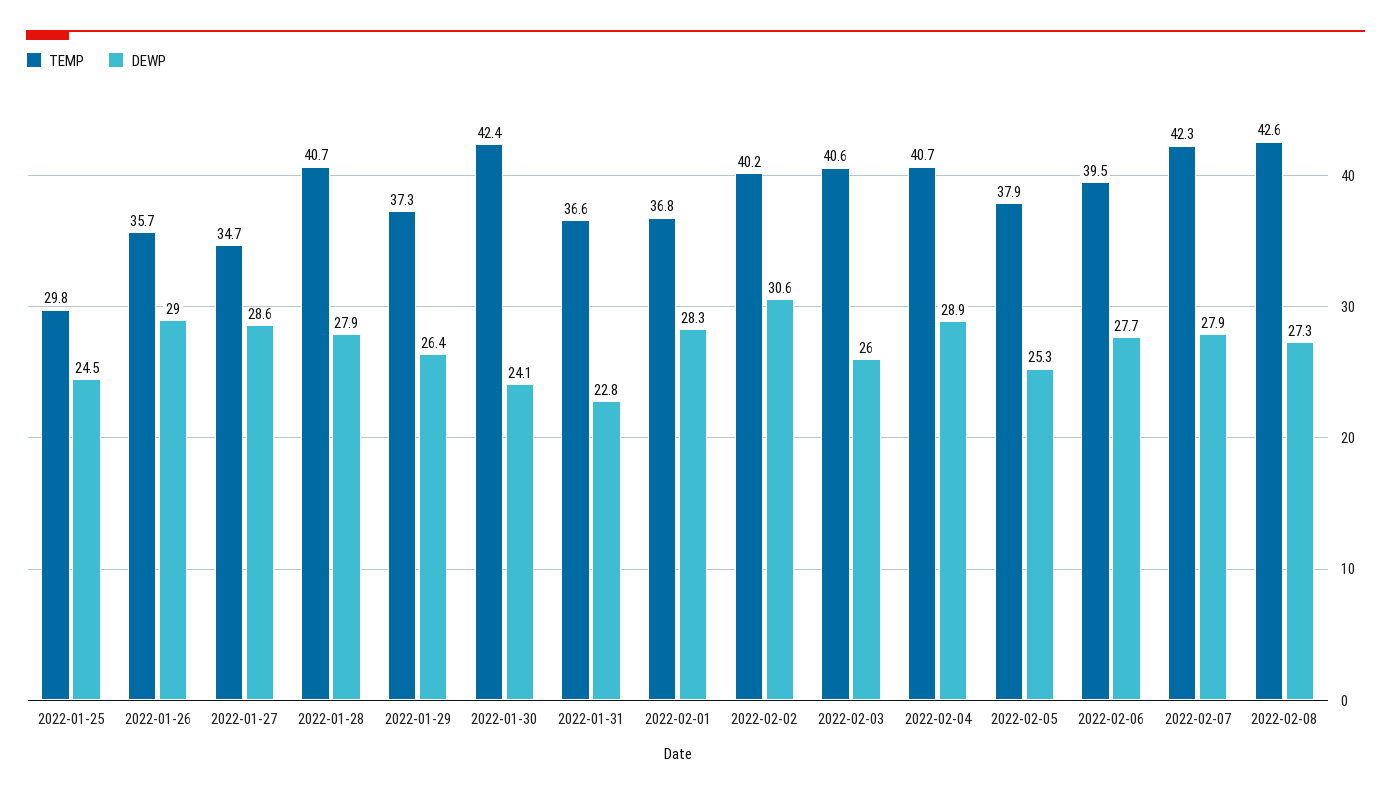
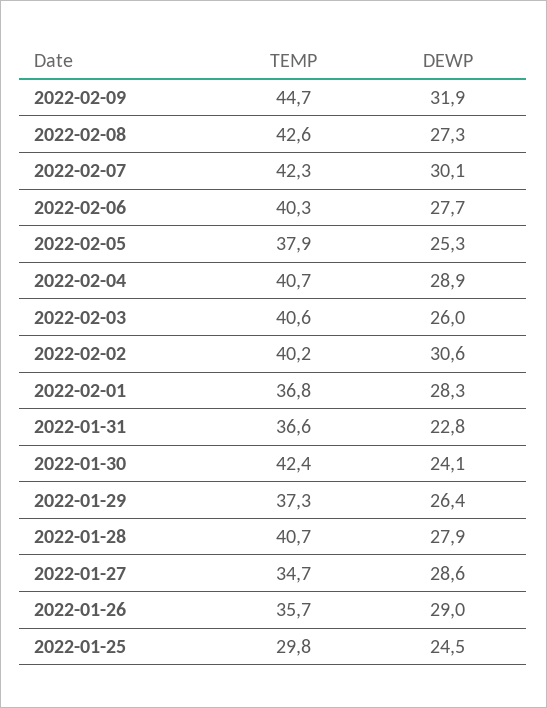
TEMP, 2022-02-06: 39.5 -> 40.3
DEWP, 2022-02-07: 27.9 -> 30.1
TEMP, 2022-02-09: none -> 44.7
DEWP, 2022-02-09: none -> 31.9

